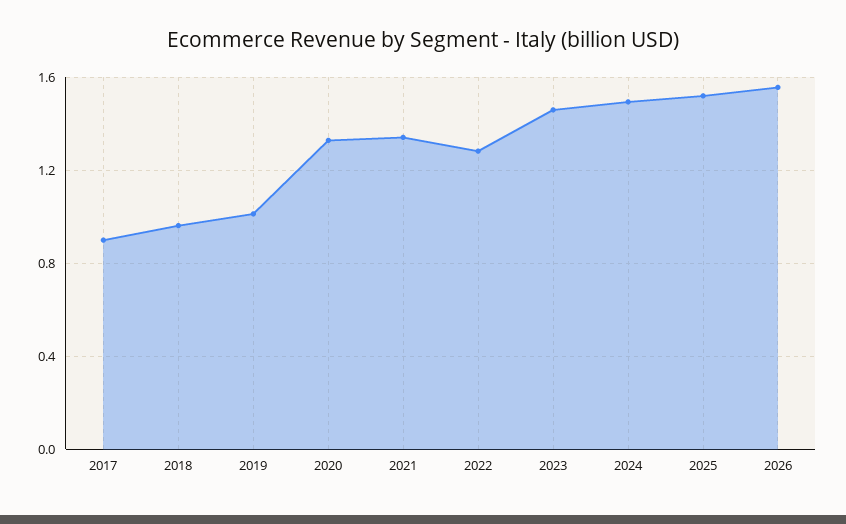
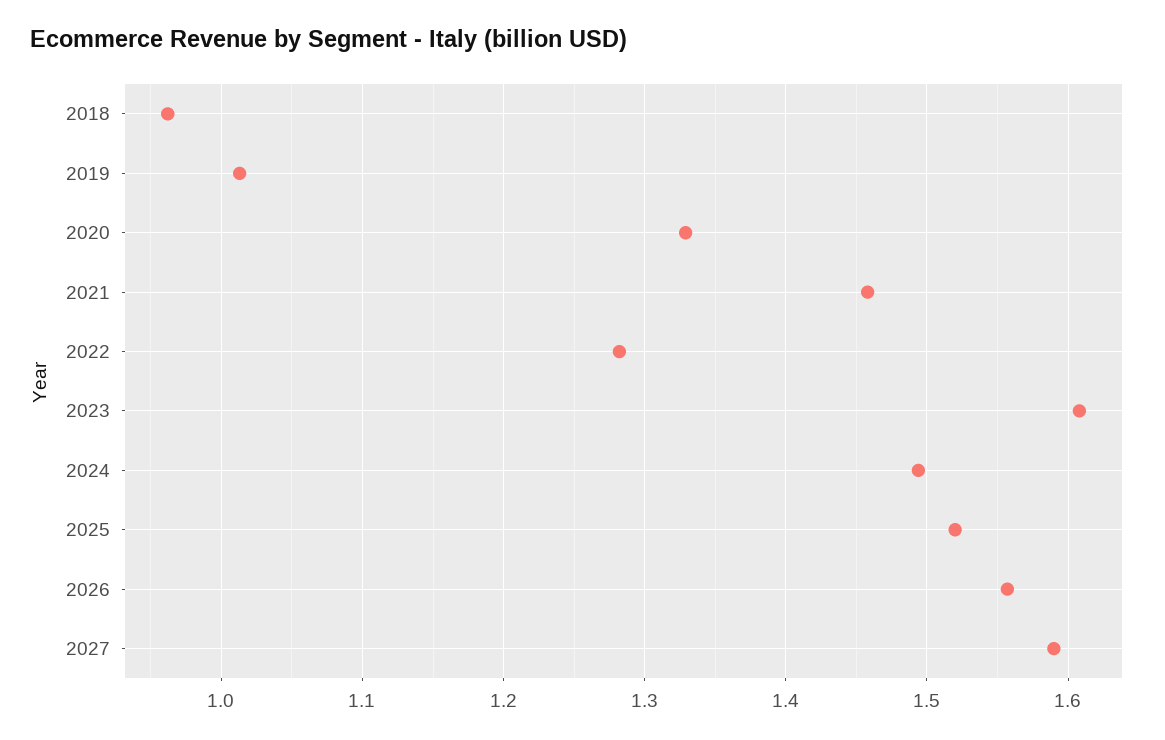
2017: 0.9 -> none
2021: 1.35 -> 1.46
2023: 1.45 -> 1.61
2027: none -> 1.59

